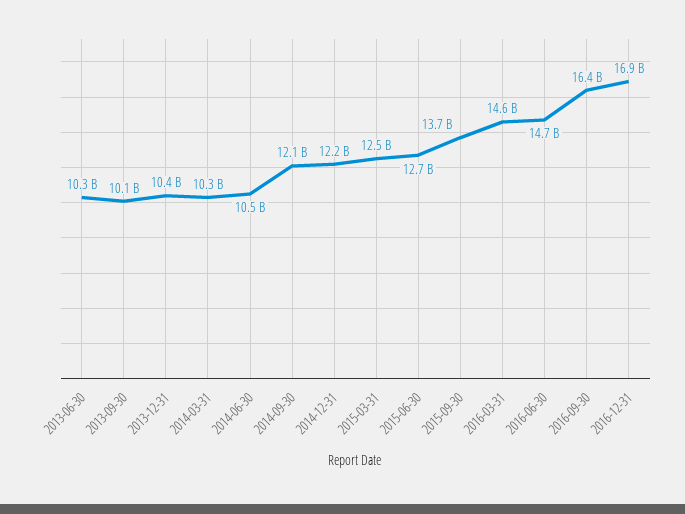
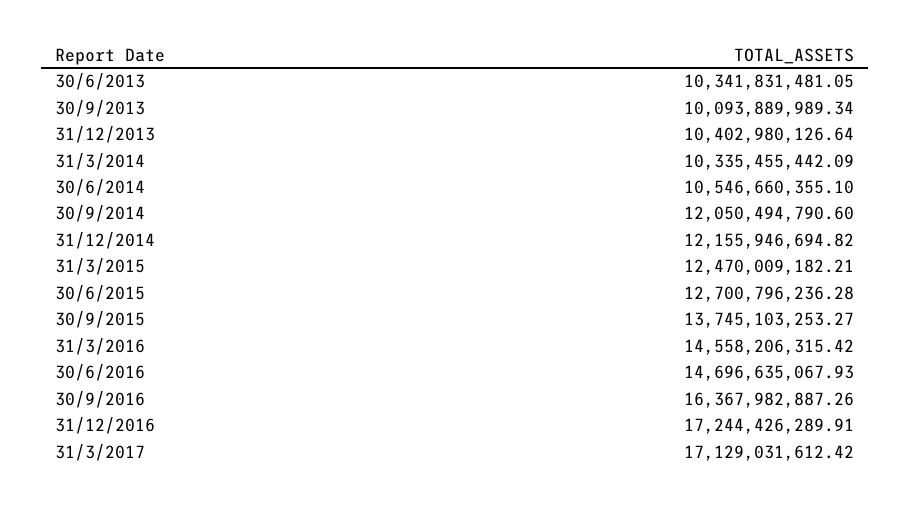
2016-12-31: 16900000000 -> 17244426289.91
31/3/2017: none -> 17129031612.42

